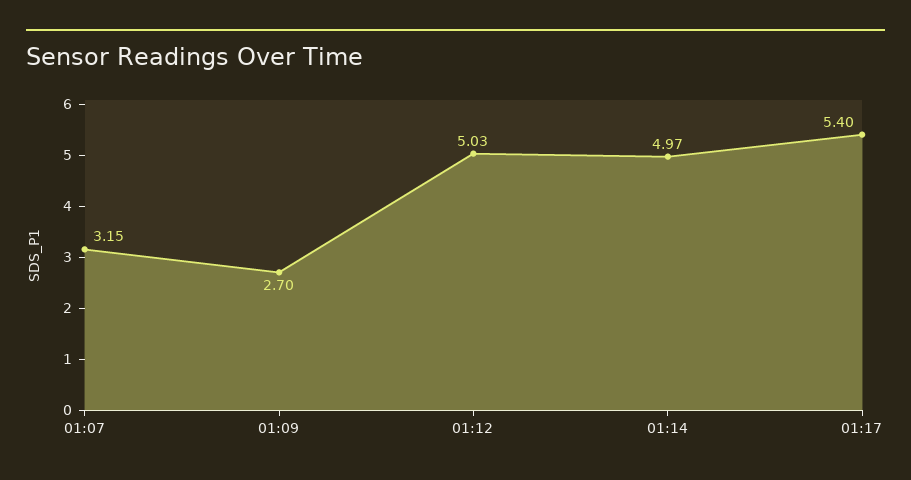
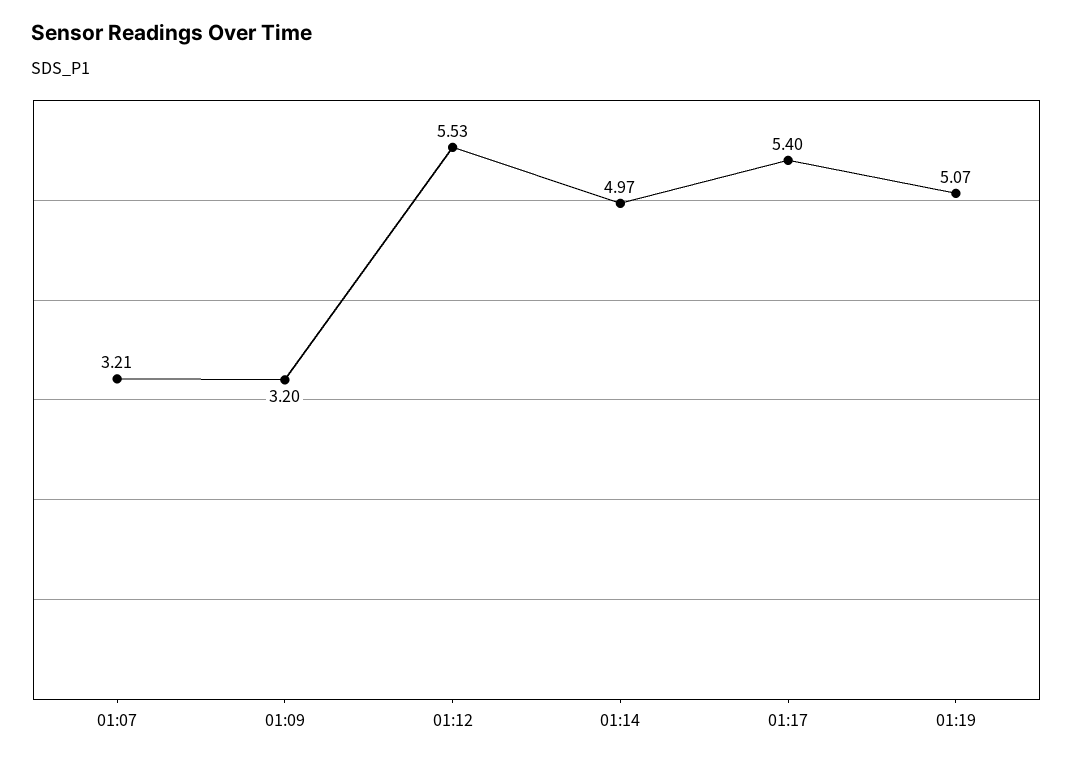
01:07: 3.15 -> 3.21
01:09: 2.7 -> 3.2
01:12: 5.03 -> 5.53
01:19: none -> 5.07

